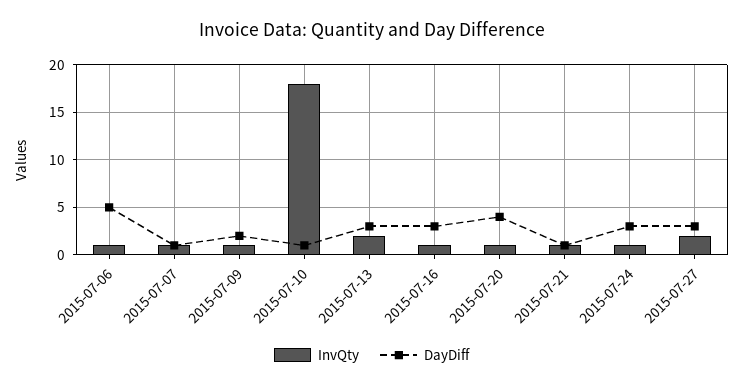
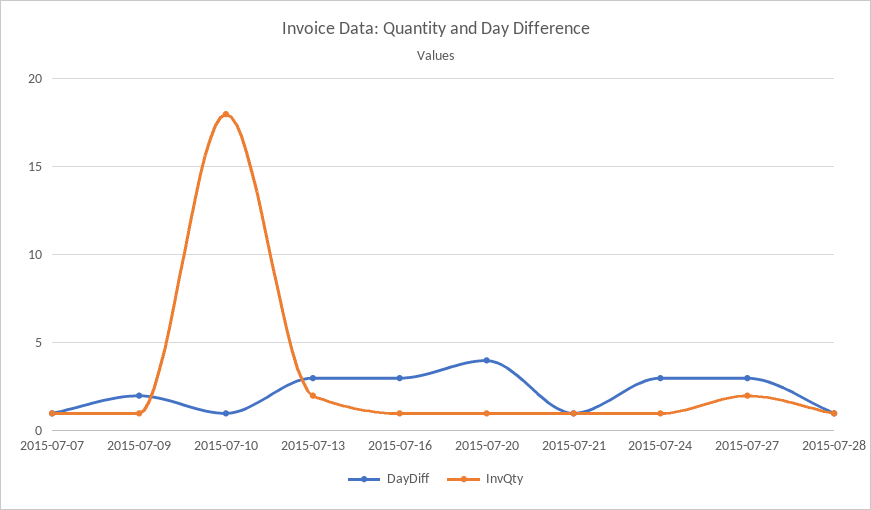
InvQty, 2015-07-06: 1 -> none
DayDiff, 2015-07-06: 5 -> none
DayDiff, 2015-07-28: none -> 1
InvQty, 2015-07-28: none -> 1

